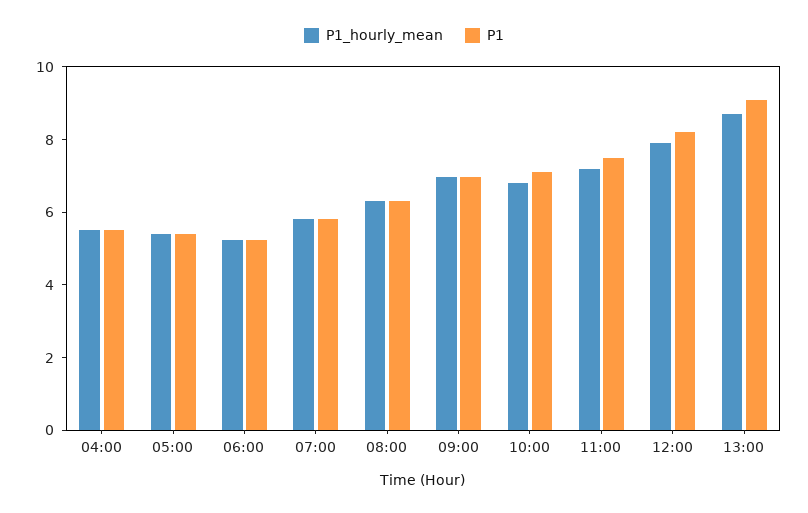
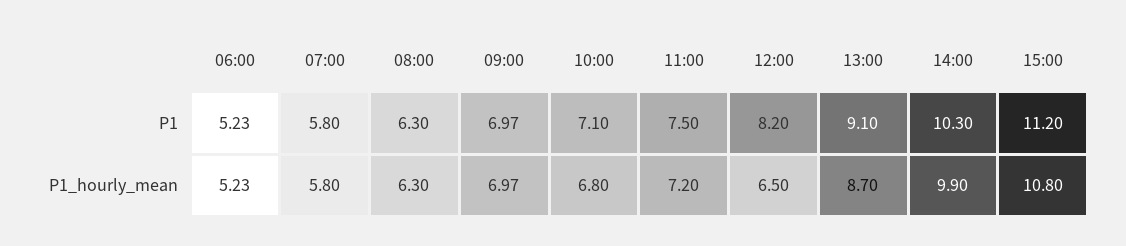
P1_hourly_mean, 04:00: 5.5 -> none
P1, 04:00: 5.5 -> none
P1_hourly_mean, 05:00: 5.5 -> none
P1, 05:00: 5.5 -> none
P1_hourly_mean, 12:00: 8 -> 6.5
P1, 14:00: none -> 10.3
P1, 15:00: none -> 11.2
P1_hourly_mean, 14:00: none -> 9.9
P1_hourly_mean, 15:00: none -> 10.8

